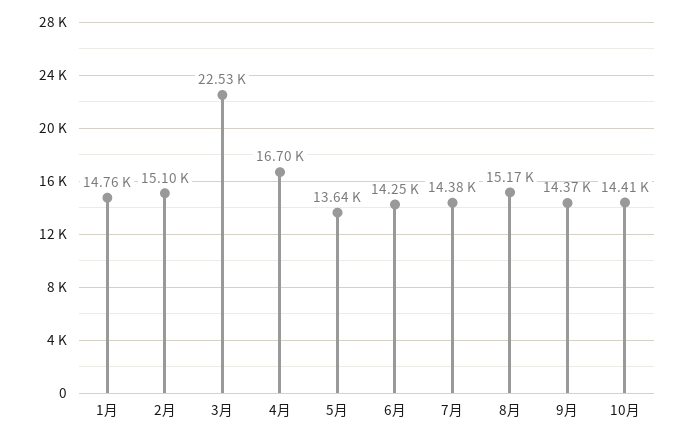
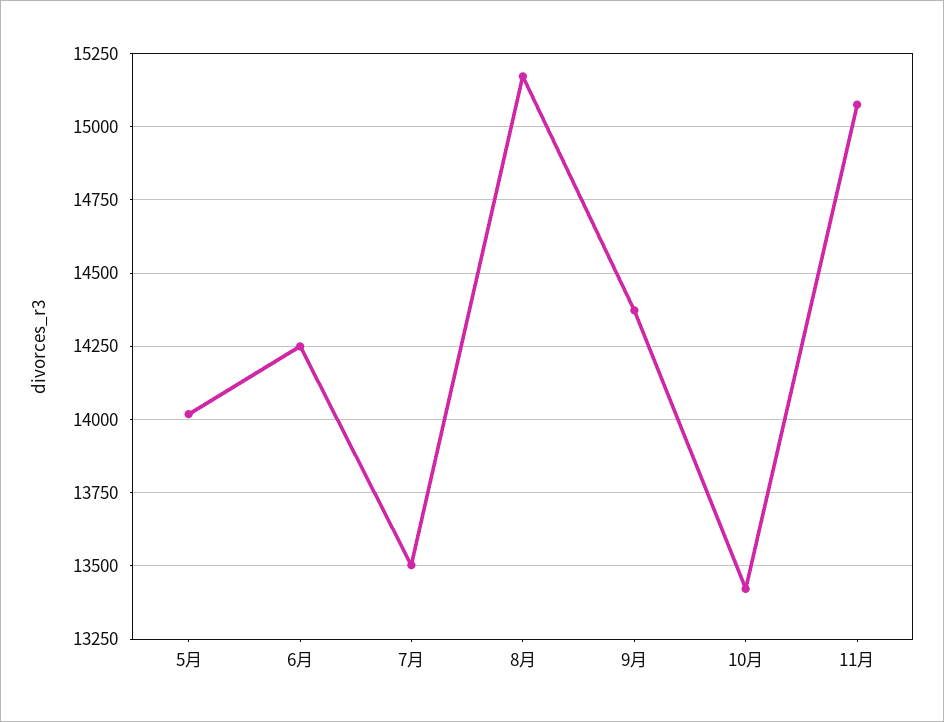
1月: 14760 -> none
2月: 15100 -> none
3月: 22530 -> none
4月: 16700 -> none
5月: 13640 -> 14025
7月: 14380 -> 13500
10月: 14410 -> 13425
11月: none -> 15075

